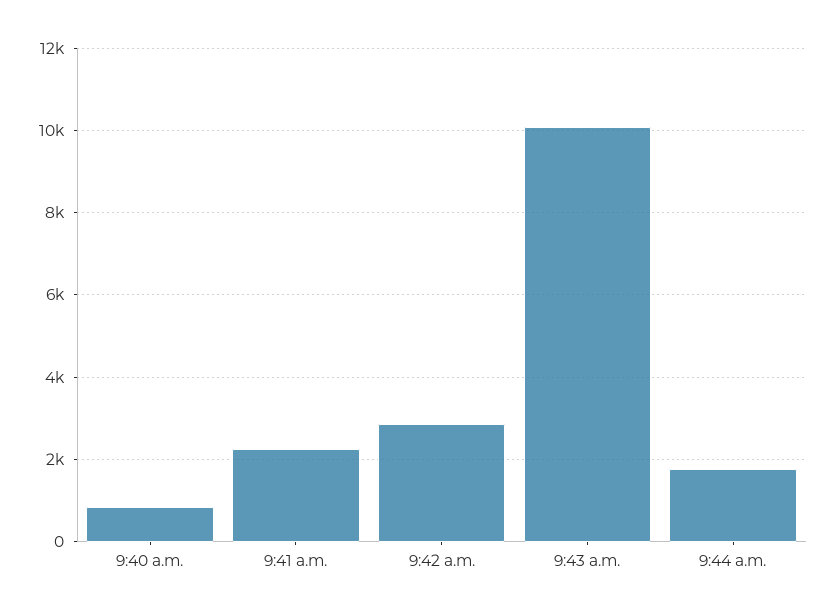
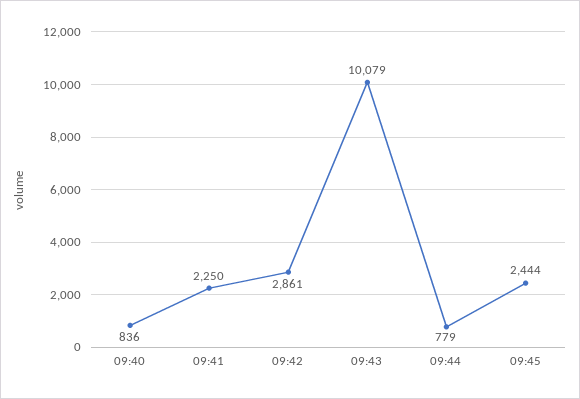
9:44 a.m.: 1800 -> 779
09:45: none -> 2444

